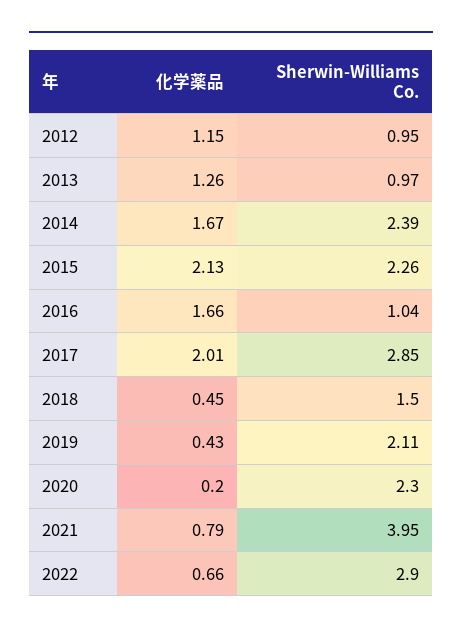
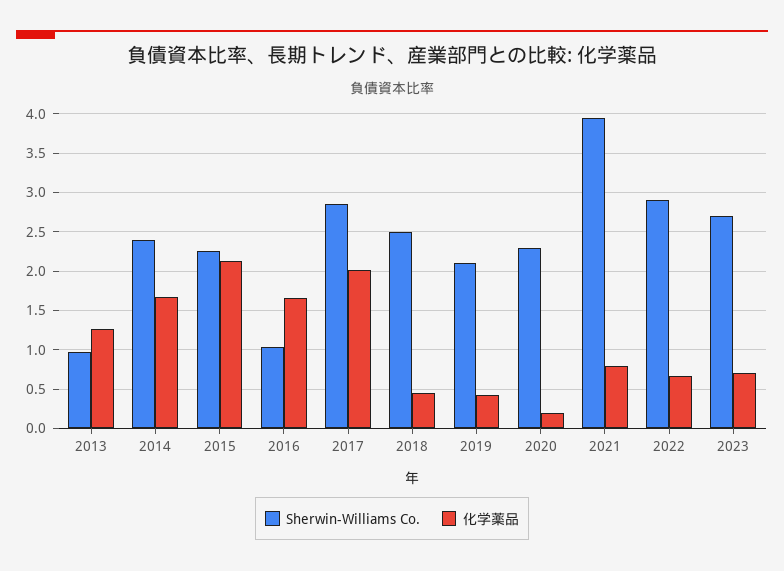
化学薬品, 2012: 1.15 -> none
Sherwin-Williams Co., 2012: 0.95 -> none
Sherwin-Williams Co., 2018: 1.5 -> 2.5
Sherwin-Williams Co., 2023: none -> 2.7
化学薬品, 2023: none -> 0.7

